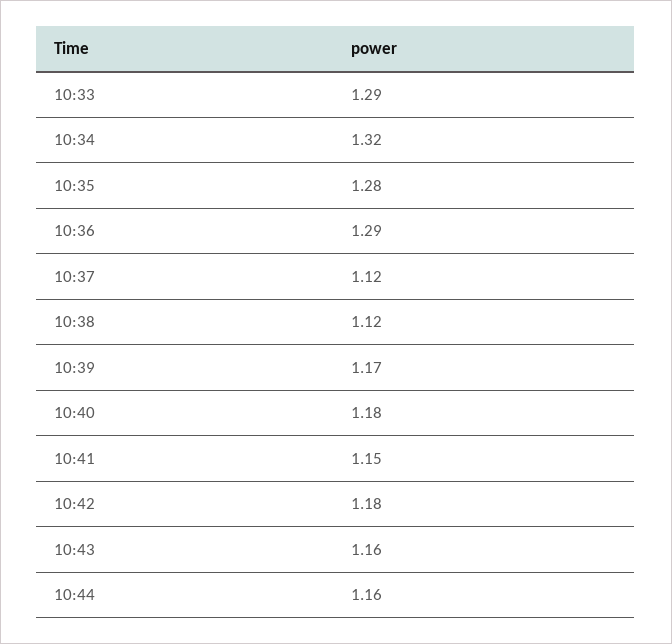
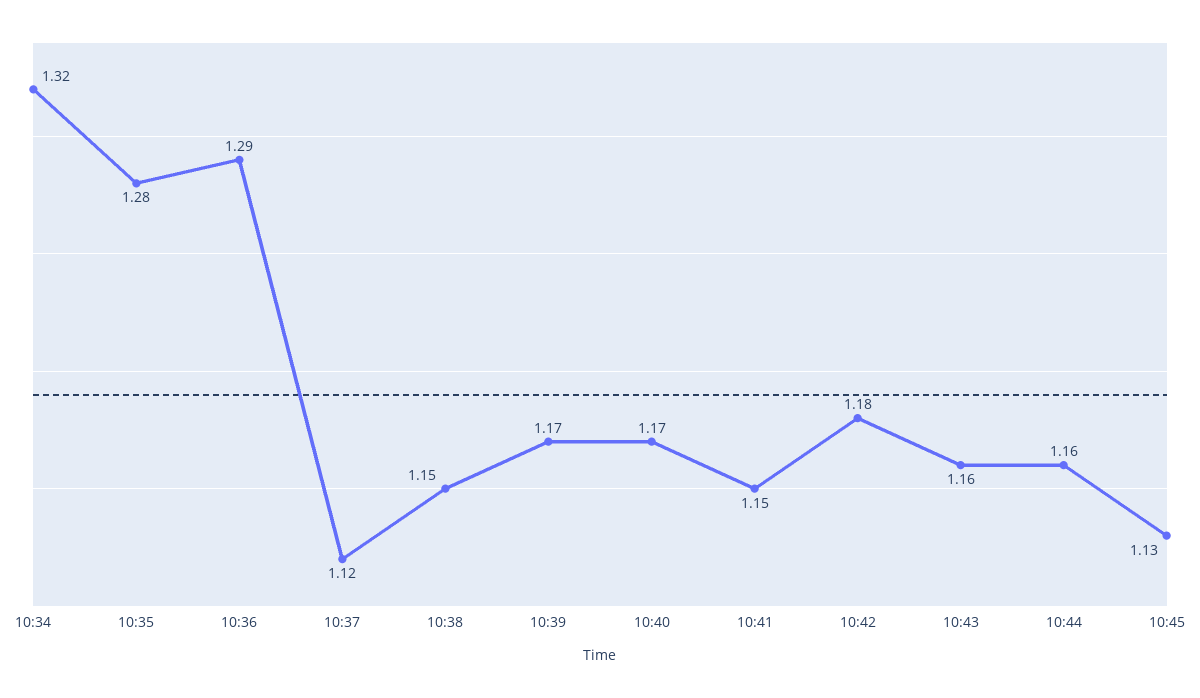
10:33: 1.29 -> none
10:38: 1.12 -> 1.15
10:40: 1.18 -> 1.17
10:45: none -> 1.13

